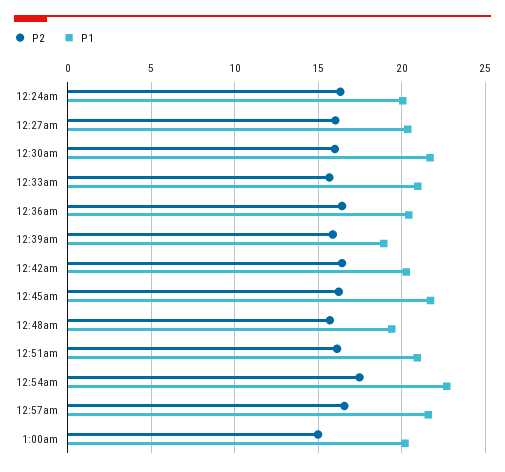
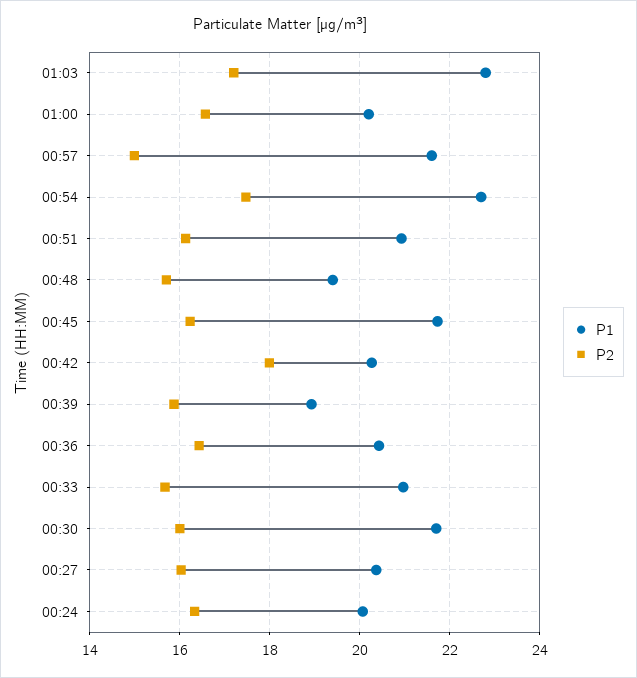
P2, 12:42am: 16.5 -> 18
P2, 12:57am: 16.5 -> 15
P2, 1:00am: 15 -> 16.6
P1, 01:03: none -> 22.8
P2, 01:03: none -> 17.2

